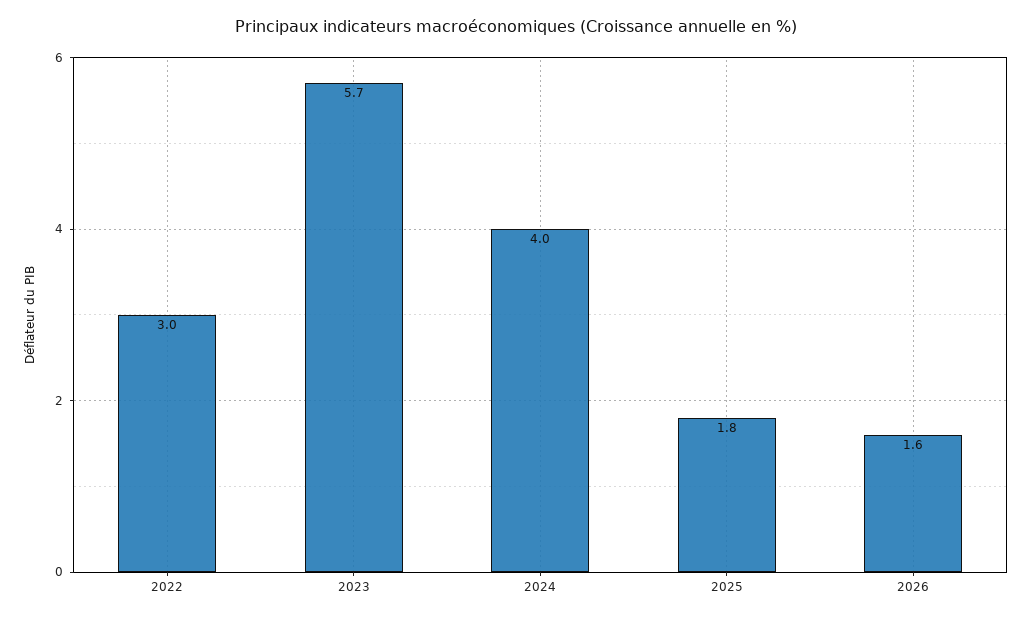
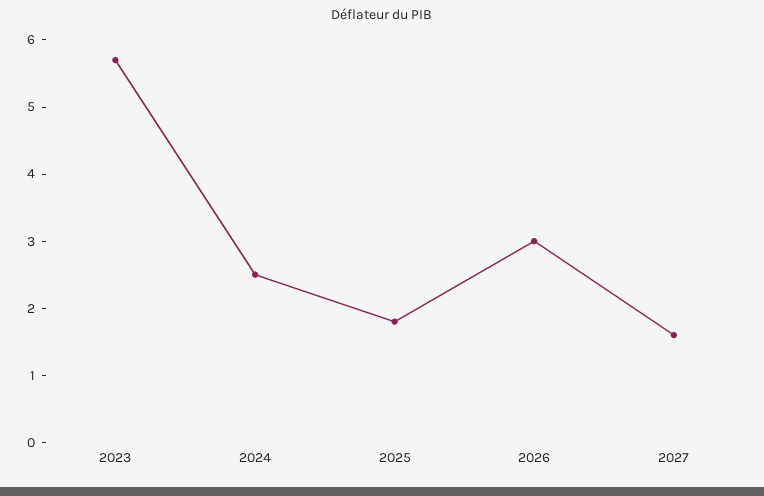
2022: 3 -> none
2024: 4 -> 2.5
2026: 1.6 -> 3
2027: none -> 1.5

